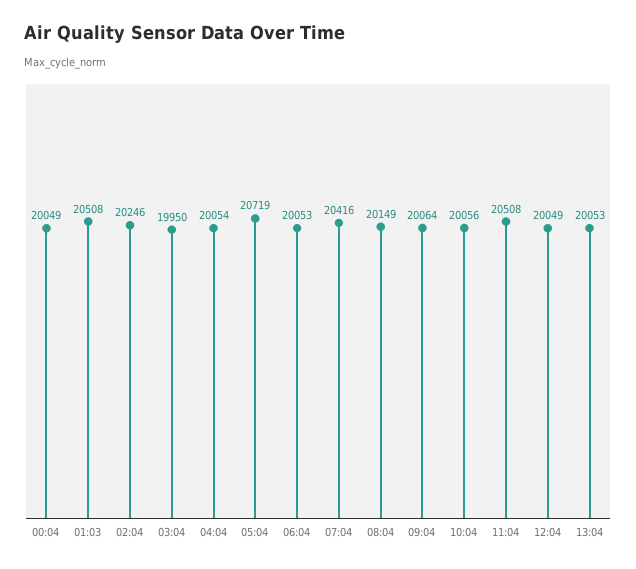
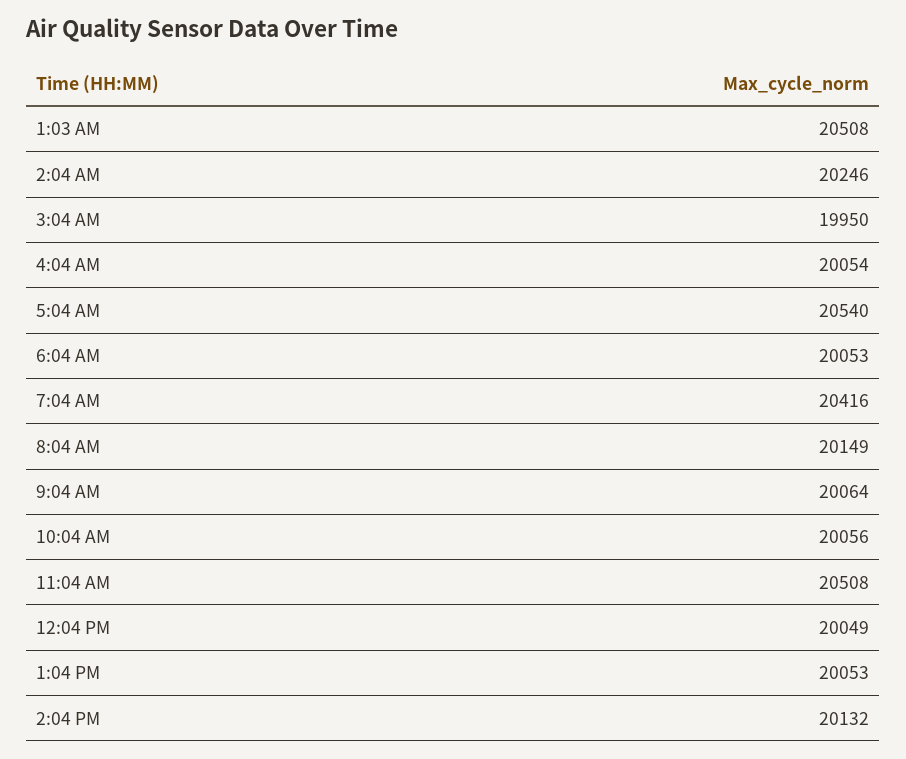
00:04: 20049 -> none
05:04: 20719 -> 20540
2:04 PM: none -> 20132

